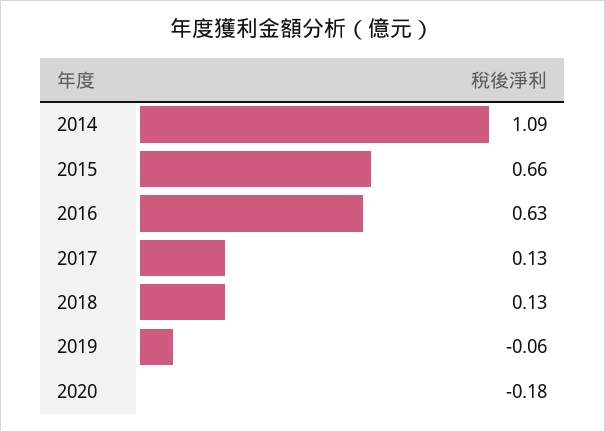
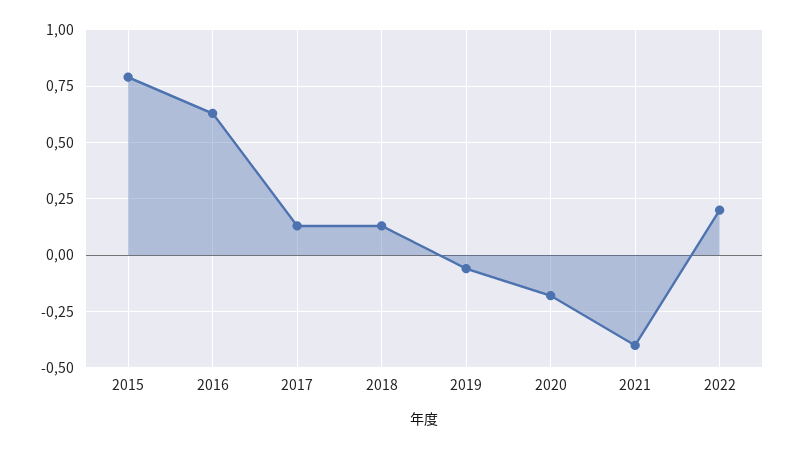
2014: 1.09 -> none
2015: 0.66 -> 0.8
2021: none -> -0.4
2022: none -> 0.2

